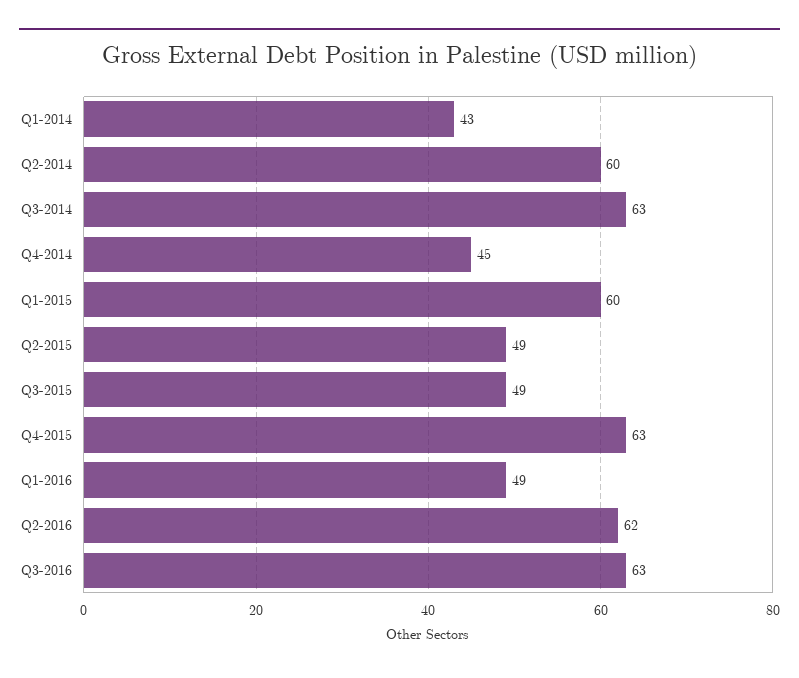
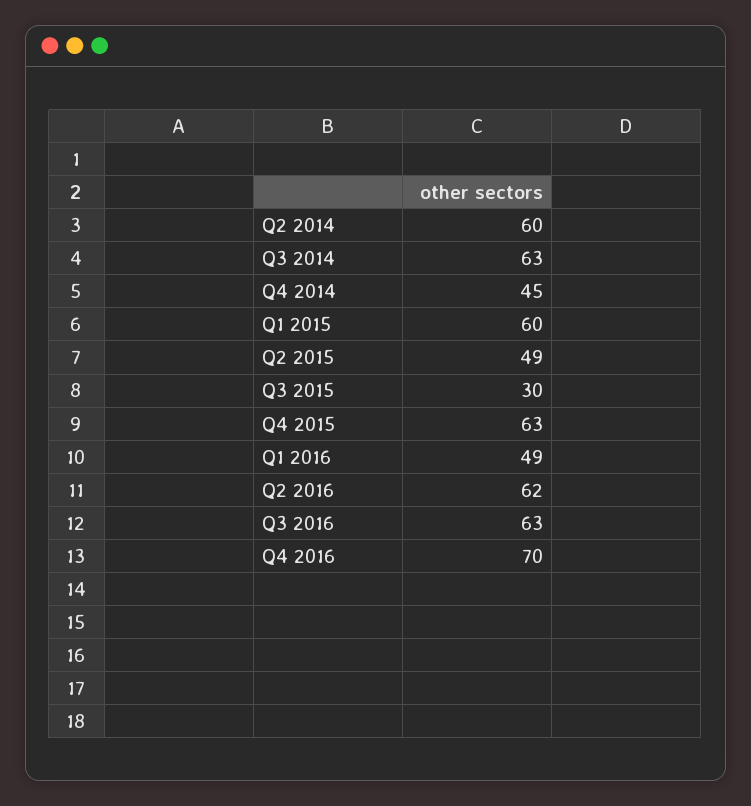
Q1-2014: 43 -> none
Q3-2015: 49 -> 30
Q4 2016: none -> 70

